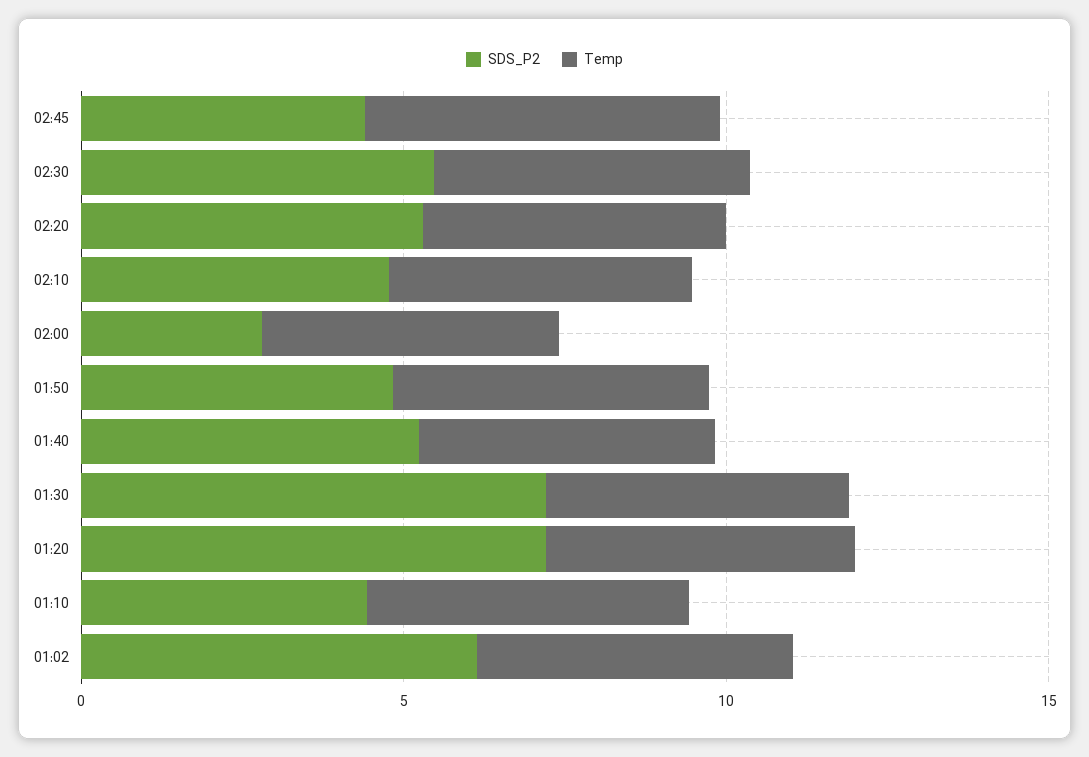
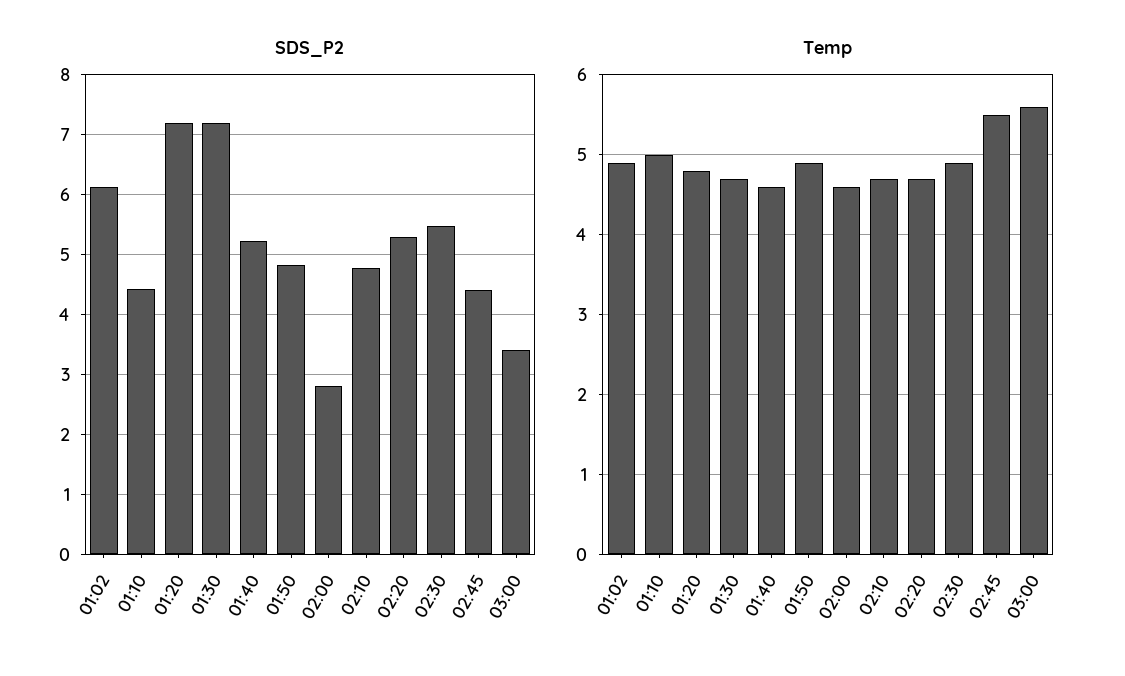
SDS_P2, 03:00: none -> 3.4
Temp, 03:00: none -> 5.6

